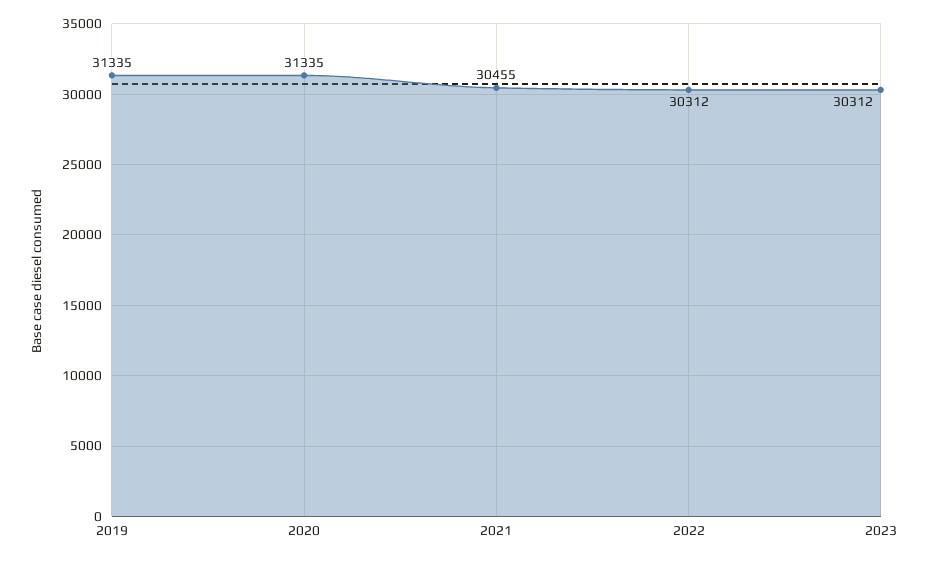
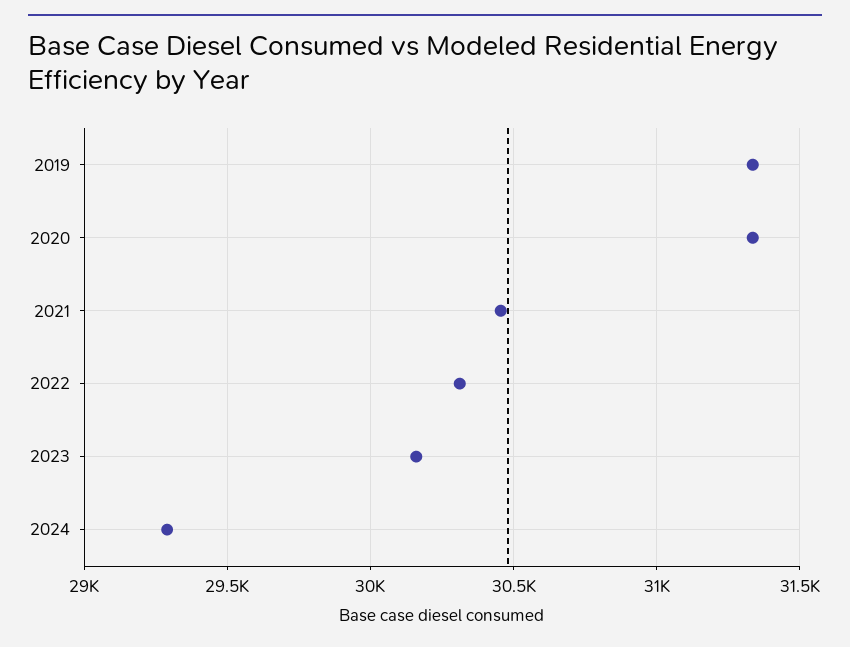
2023: 30312 -> 30150
2024: none -> 29300

